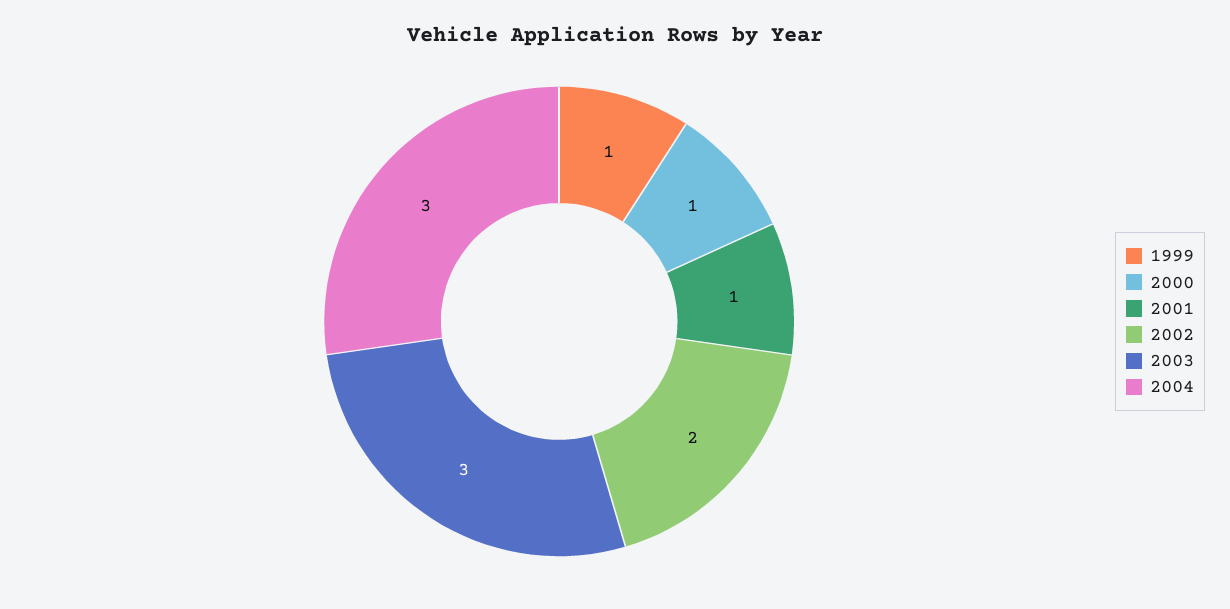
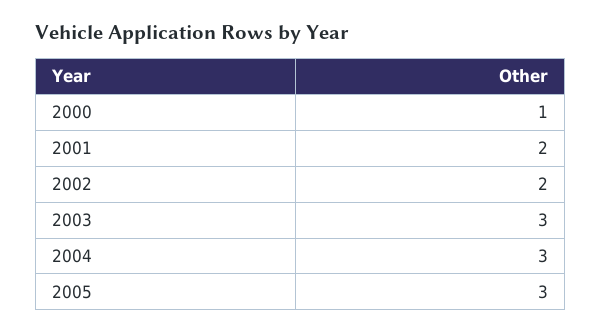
1999: 1 -> none
2001: 1 -> 2
2005: none -> 3

